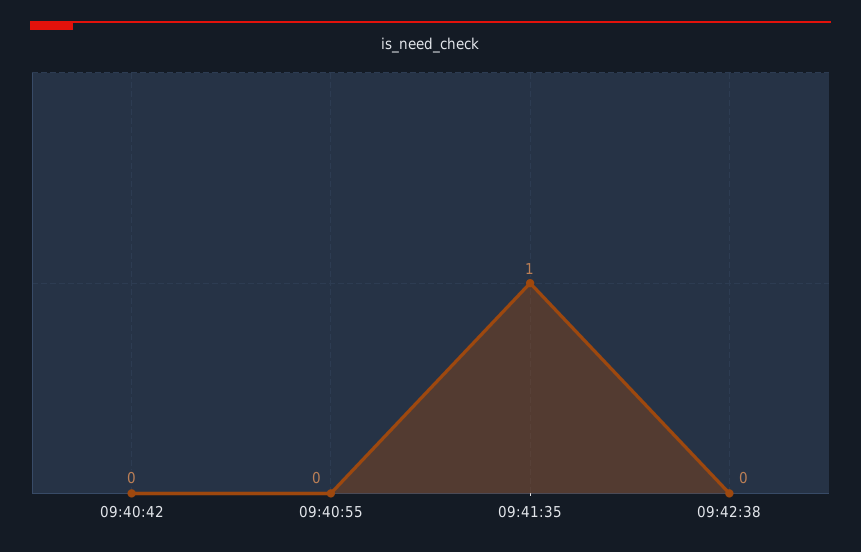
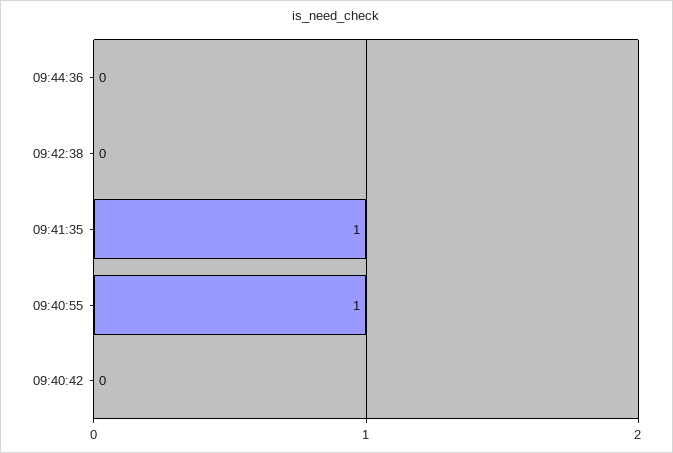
09:40:55: 0 -> 1
09:44:36: none -> 0

